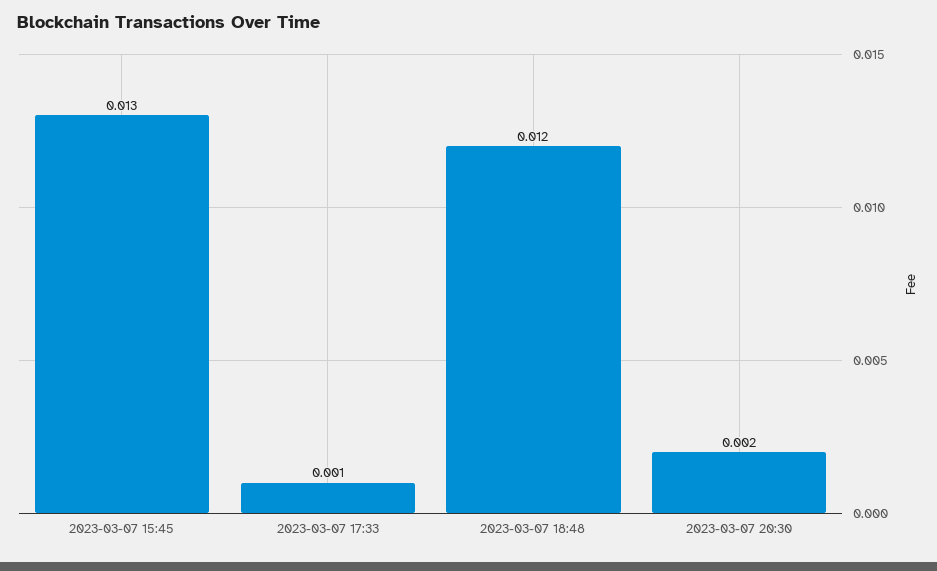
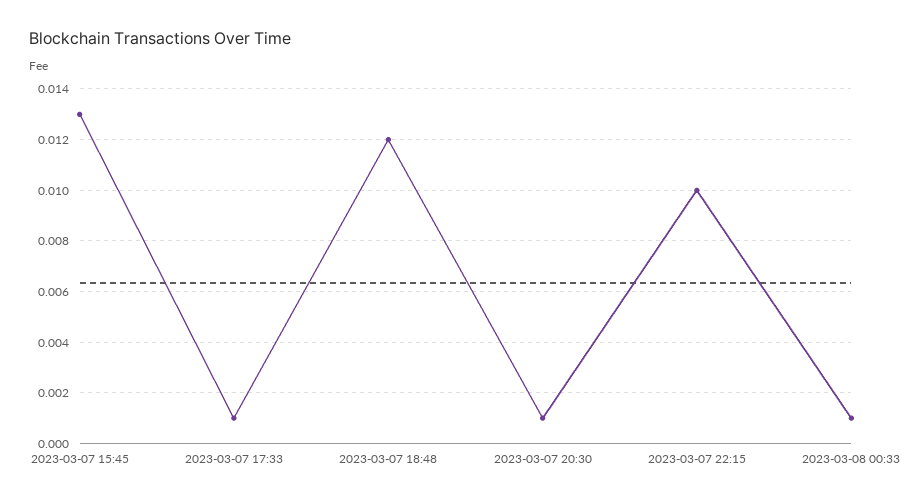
2023-03-07 20:30: 0.002 -> 0.001
2023-03-07 22:15: none -> 0.01
2023-03-08 00:33: none -> 0.001

